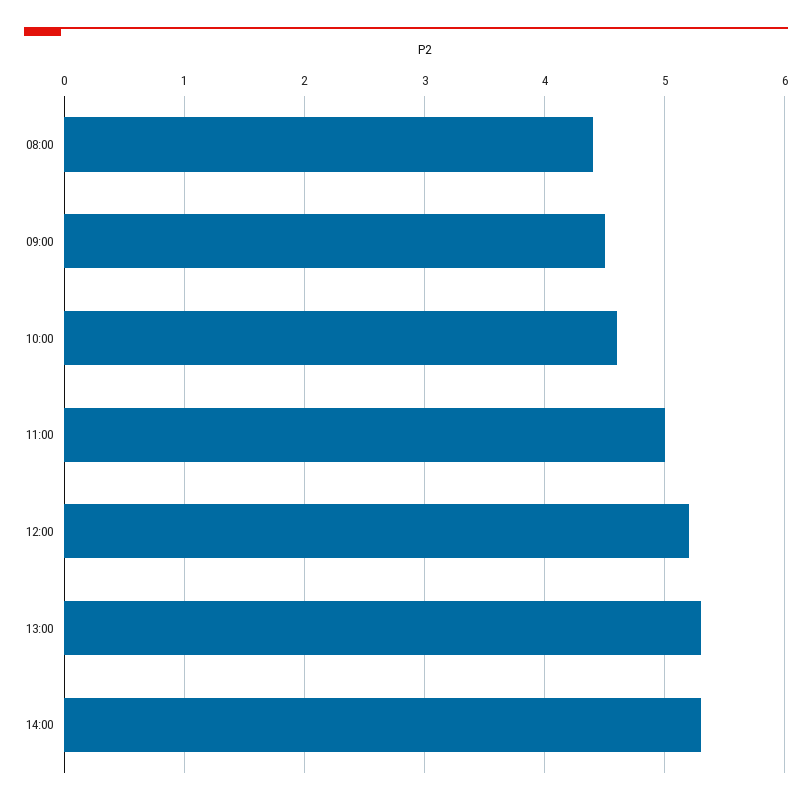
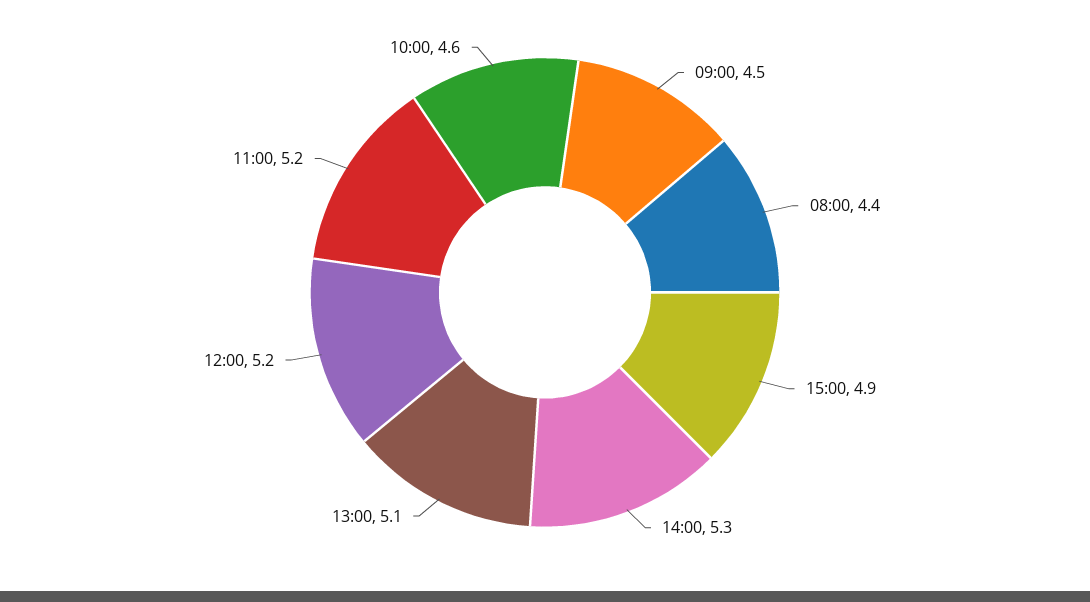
11:00: 5 -> 5.2
13:00: 5.3 -> 5.1
15:00: none -> 4.9

